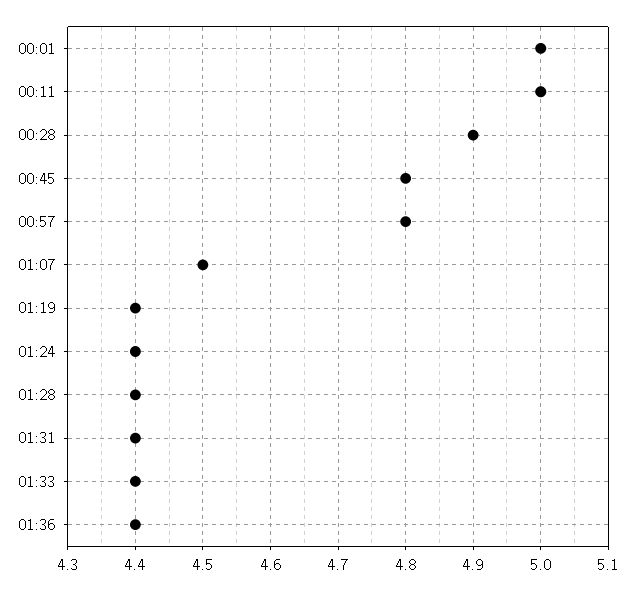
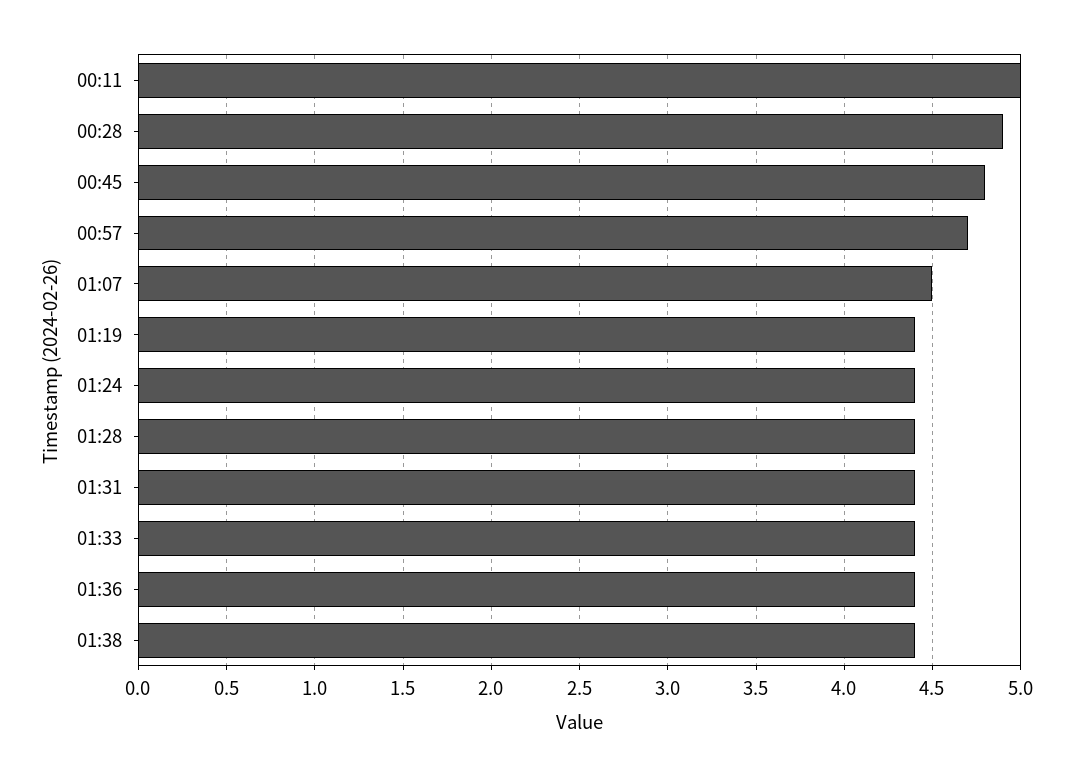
00:01: 5 -> none
00:57: 4.8 -> 4.7
01:38: none -> 4.4

